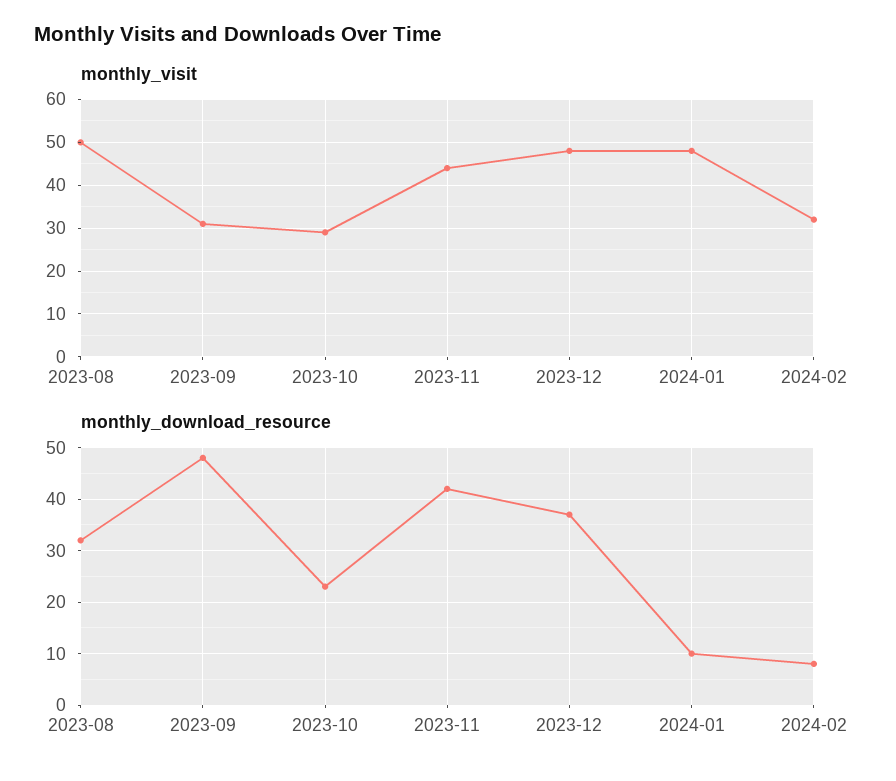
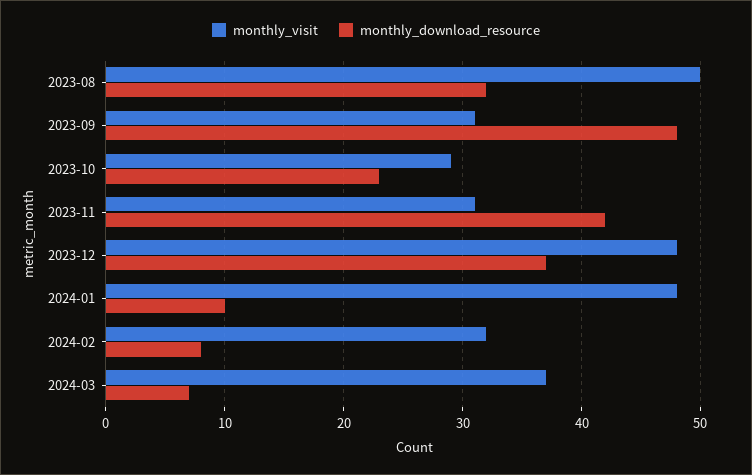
monthly_visit, 2023-11: 45 -> 31
monthly_visit, 2024-03: none -> 37
monthly_download_resource, 2024-03: none -> 7

